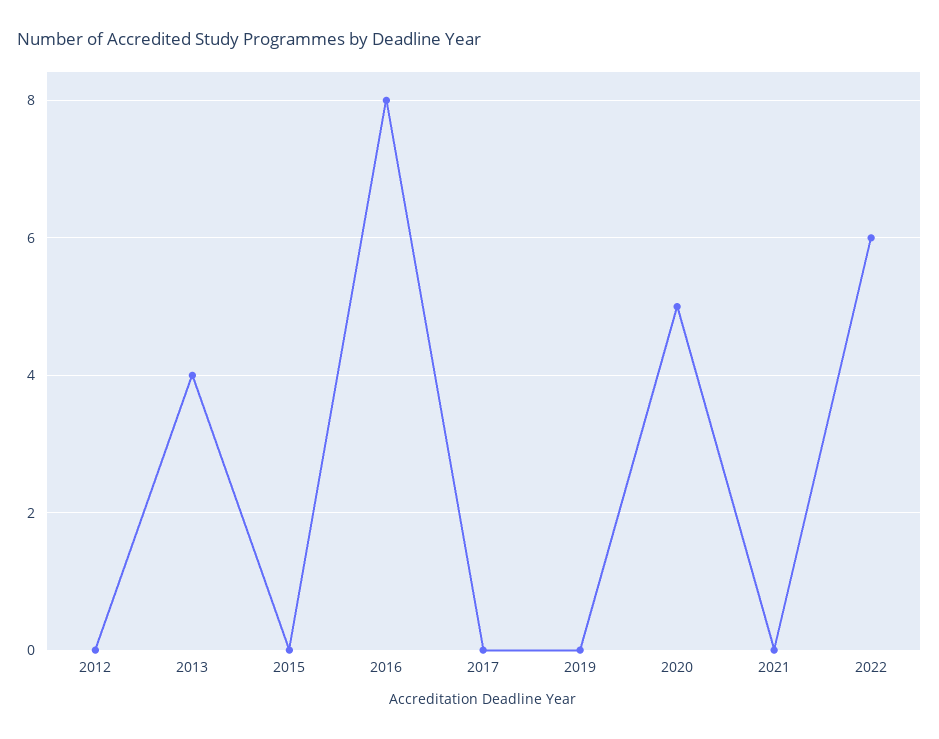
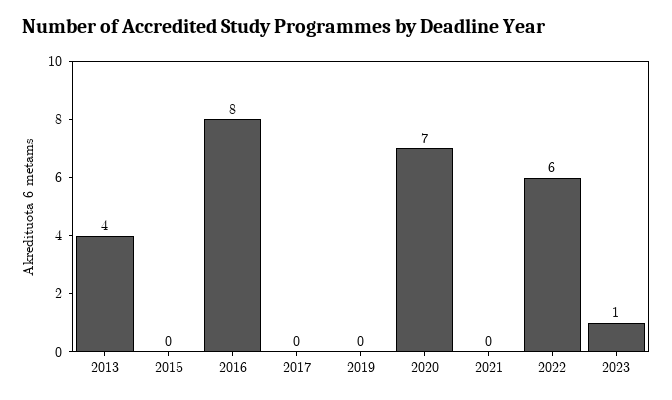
2012: 0 -> none
2020: 5 -> 7
2023: none -> 1

